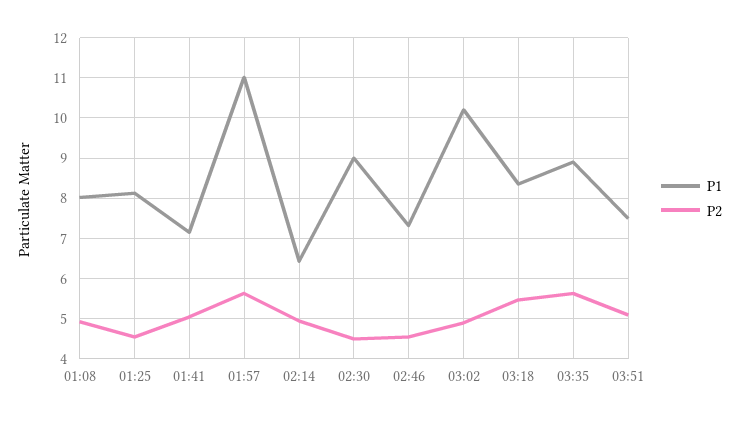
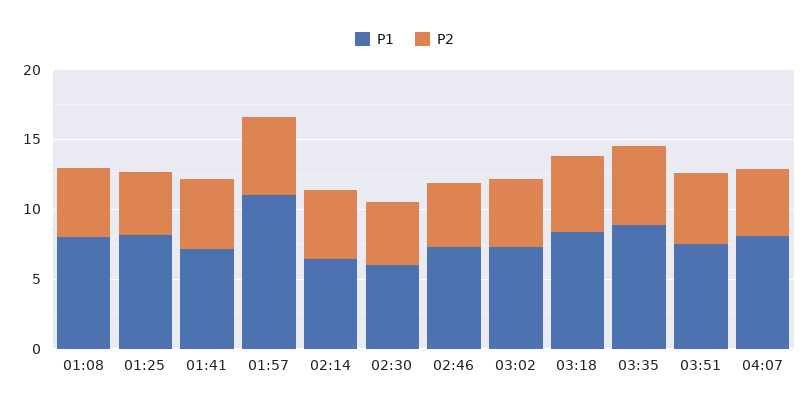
P1, 02:30: 9 -> 6
P1, 03:02: 10.2 -> 7
P1, 04:07: none -> 8
P2, 04:07: none -> 5

